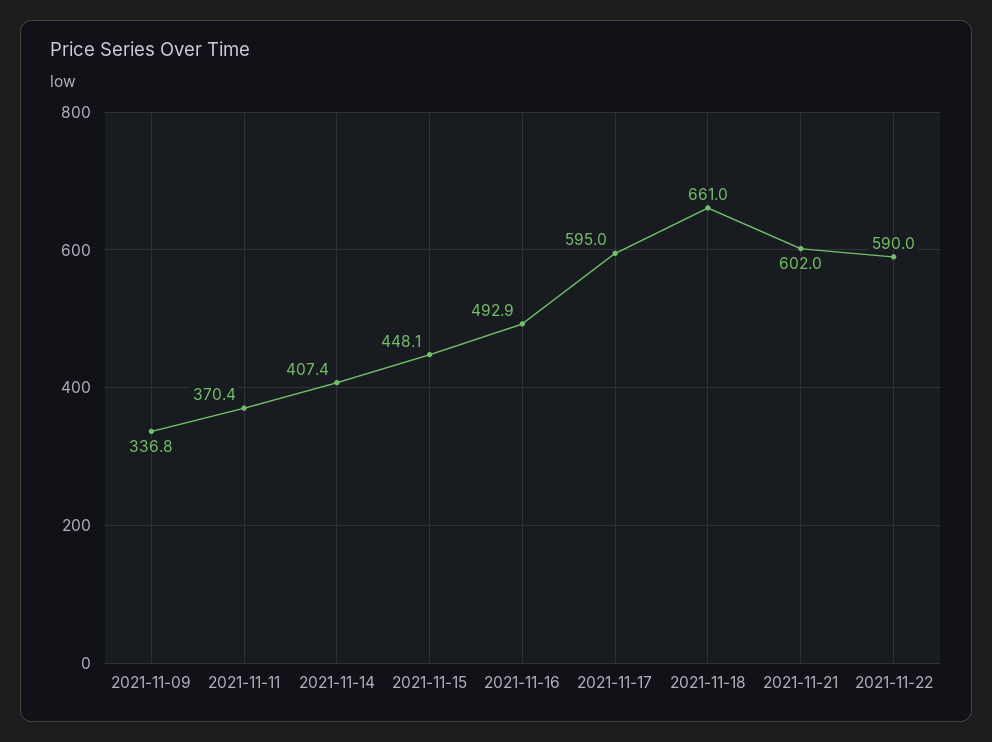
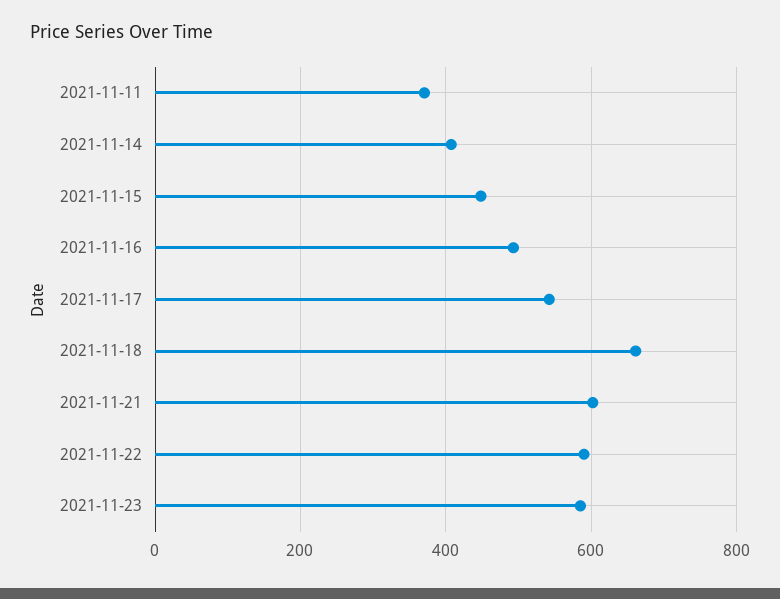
2021-11-09: 336.8 -> none
2021-11-17: 595 -> 540
2021-11-23: none -> 580

